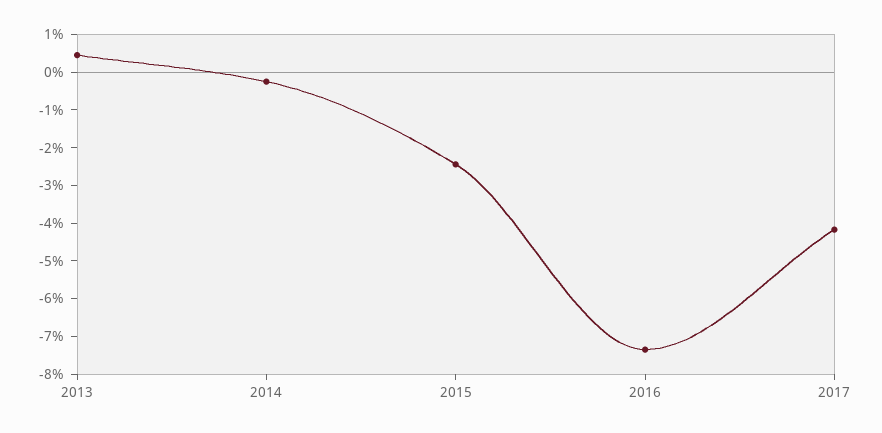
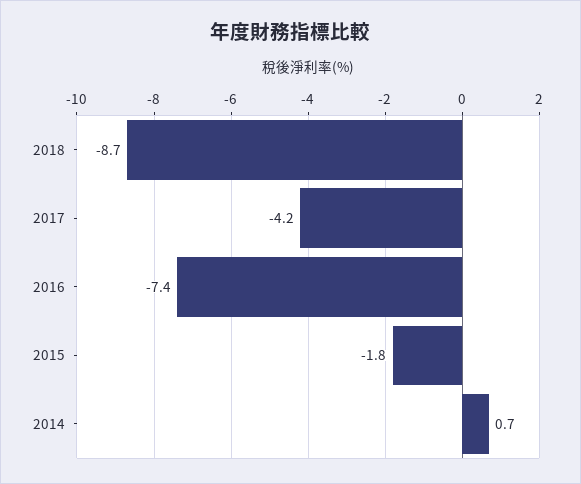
2013: 0.5 -> none
2014: -0.25 -> 0.7
2015: -2.5 -> -1.8
2018: none -> -8.7

